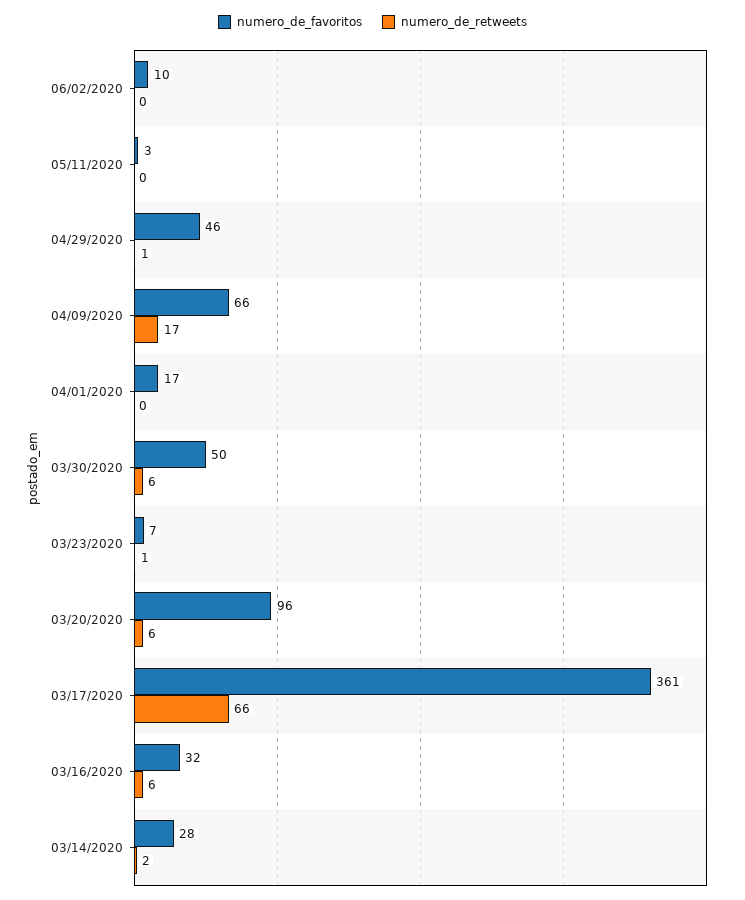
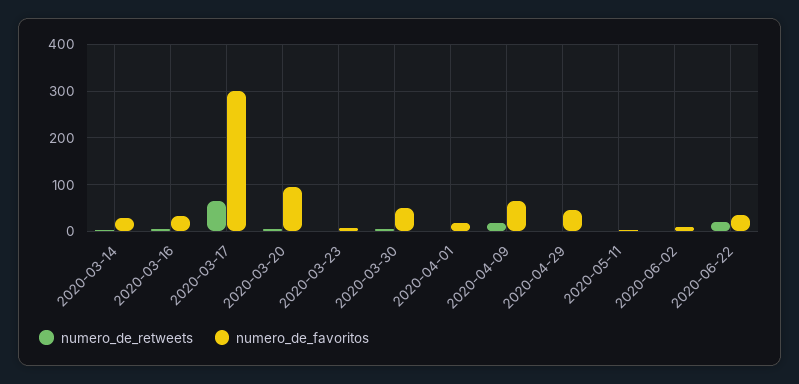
numero_de_favoritos, 03/17/2020: 361 -> 300
numero_de_retweets, 2020-06-22: none -> 20
numero_de_favoritos, 2020-06-22: none -> 40

